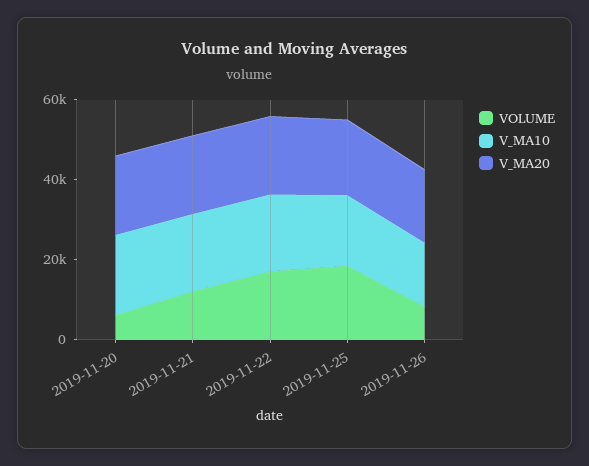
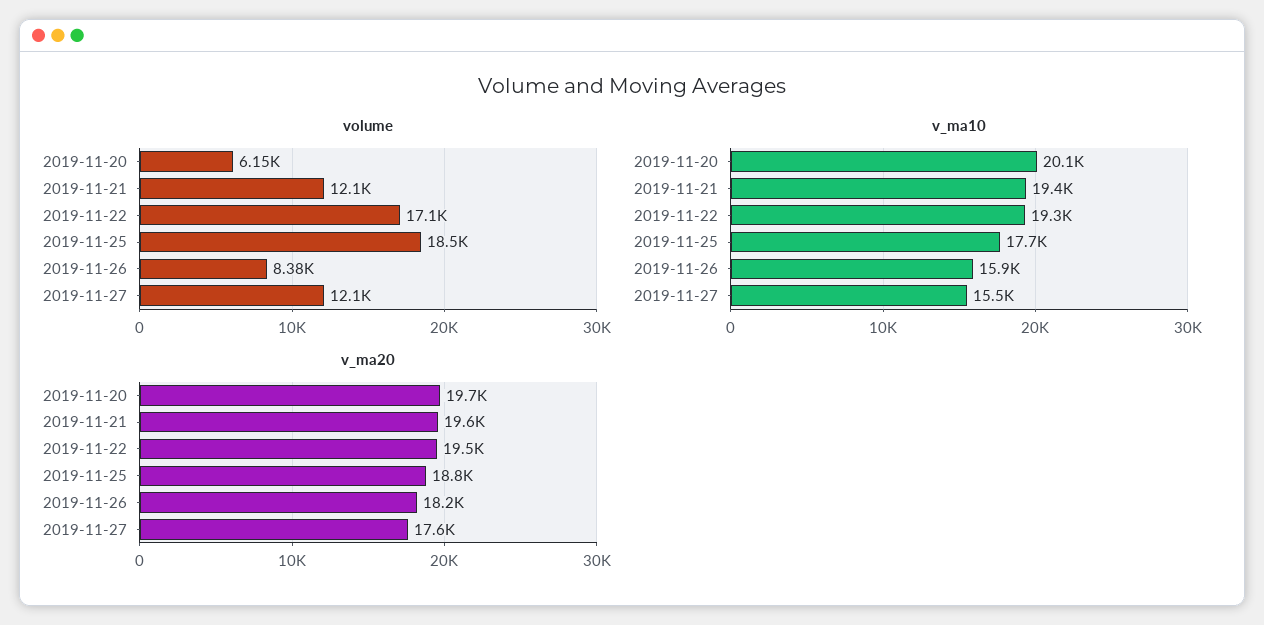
VOLUME, 2019-11-27: none -> 12100
V_MA10, 2019-11-27: none -> 15500
V_MA20, 2019-11-27: none -> 17600

